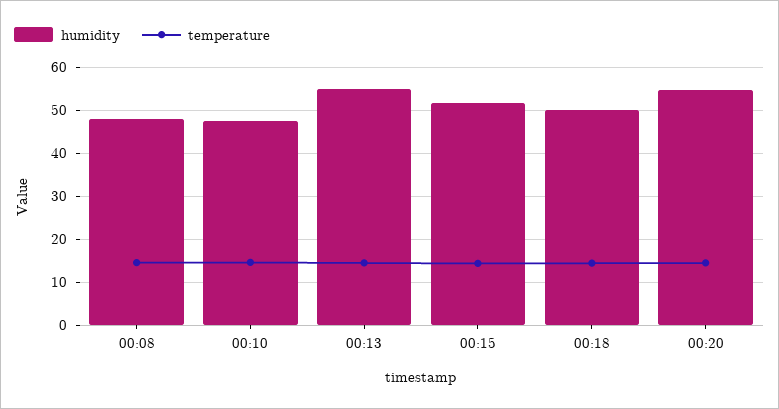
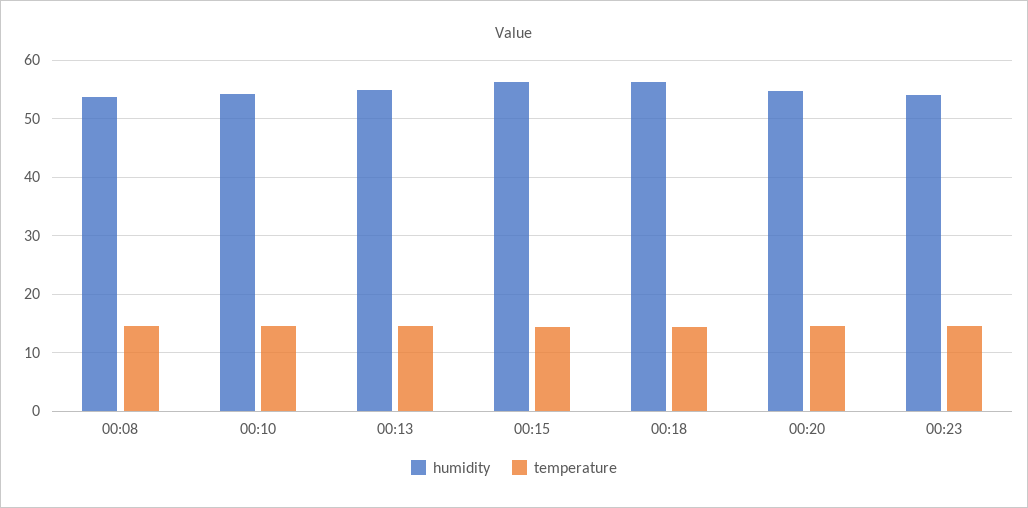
humidity, 00:08: 48 -> 54
humidity, 00:10: 48 -> 54
humidity, 00:15: 52 -> 56
humidity, 00:18: 50 -> 56
humidity, 00:23: none -> 54
temperature, 00:23: none -> 14

